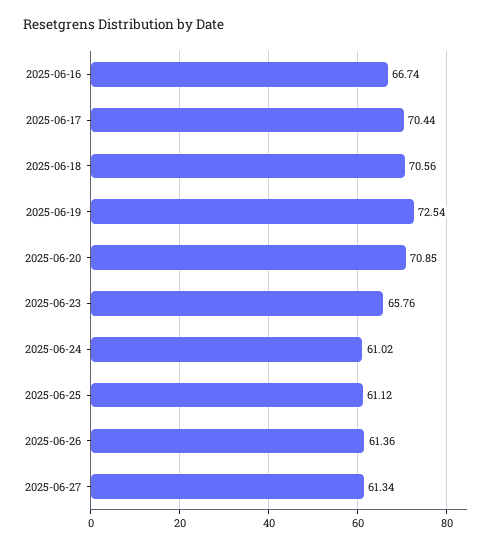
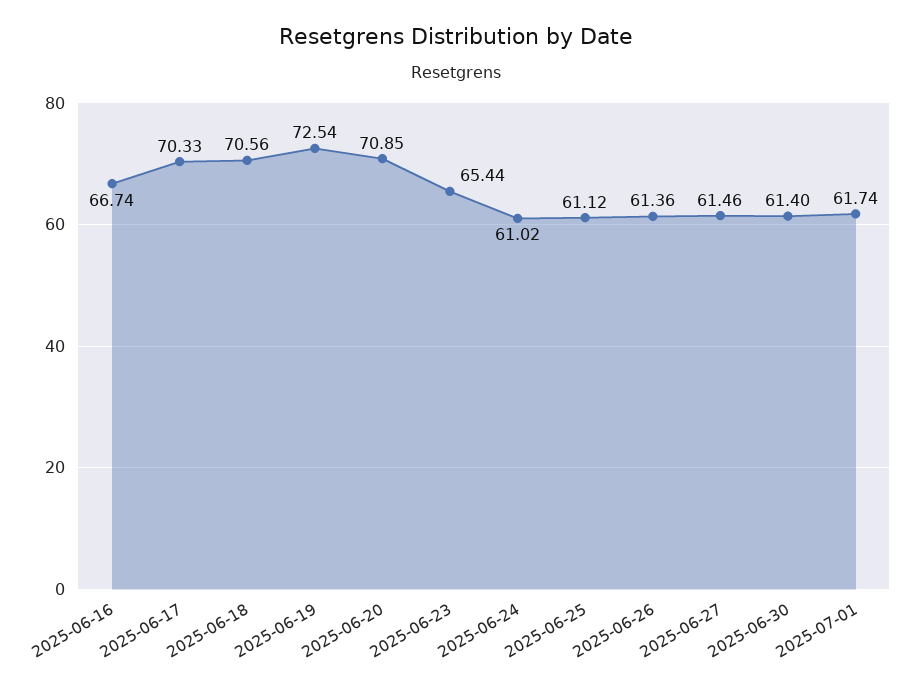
2025-06-17: 70.44 -> 70.33
2025-06-23: 65.76 -> 65.44
2025-06-27: 61.34 -> 61.46
2025-06-30: none -> 61.4
2025-07-01: none -> 61.74

